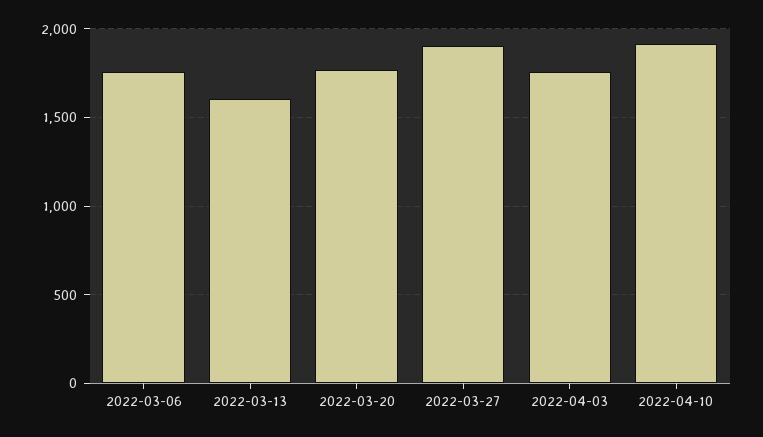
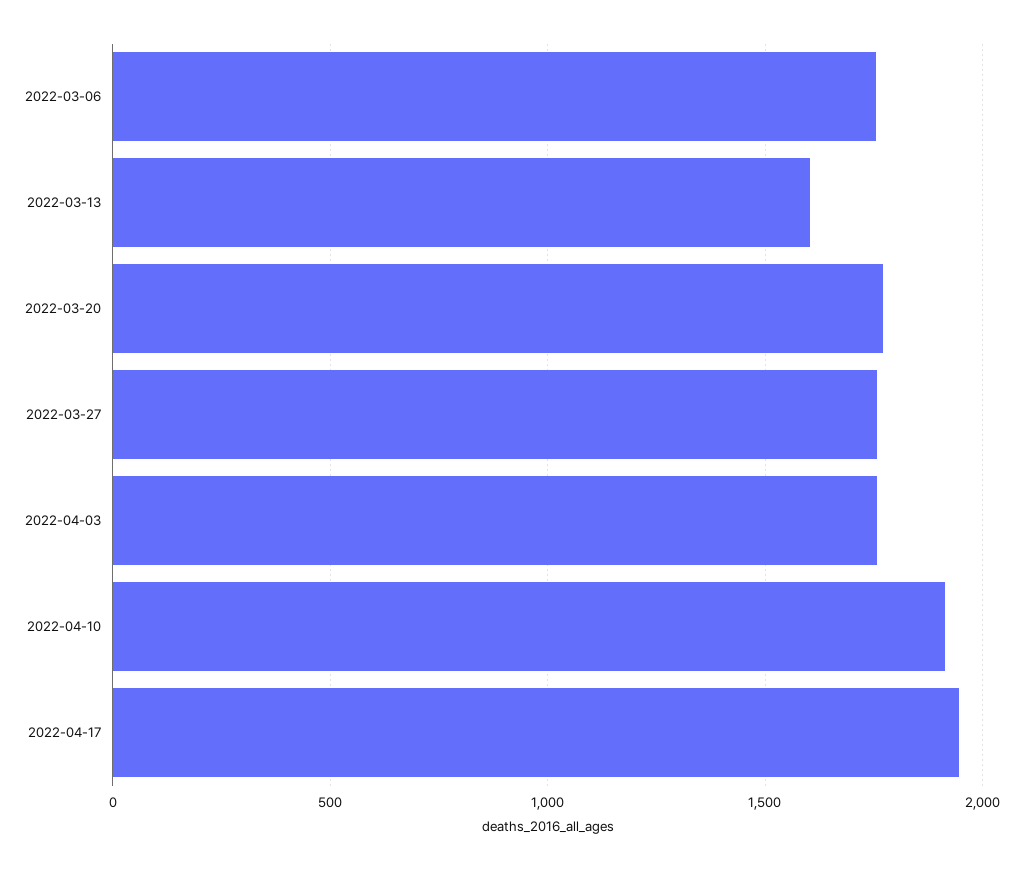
2022-03-27: 1900 -> 1750
2022-04-17: none -> 1950

